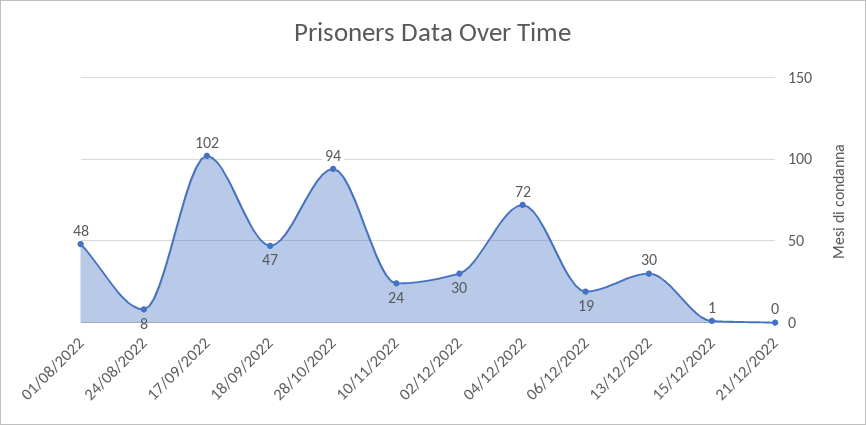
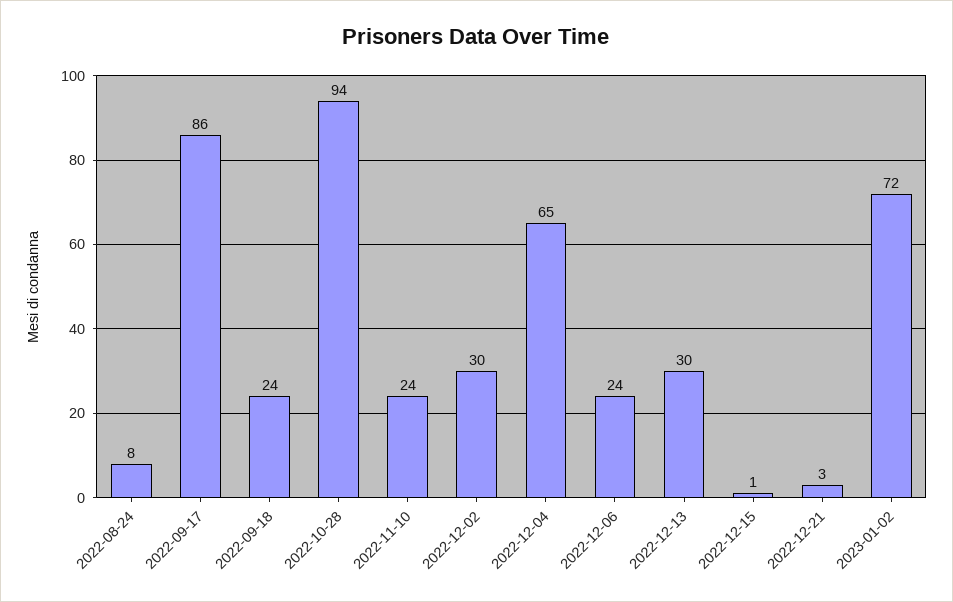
01/08/2022: 48 -> none
17/09/2022: 102 -> 86
18/09/2022: 47 -> 24
04/12/2022: 72 -> 65
06/12/2022: 19 -> 24
21/12/2022: 0 -> 3
2023-01-02: none -> 72

